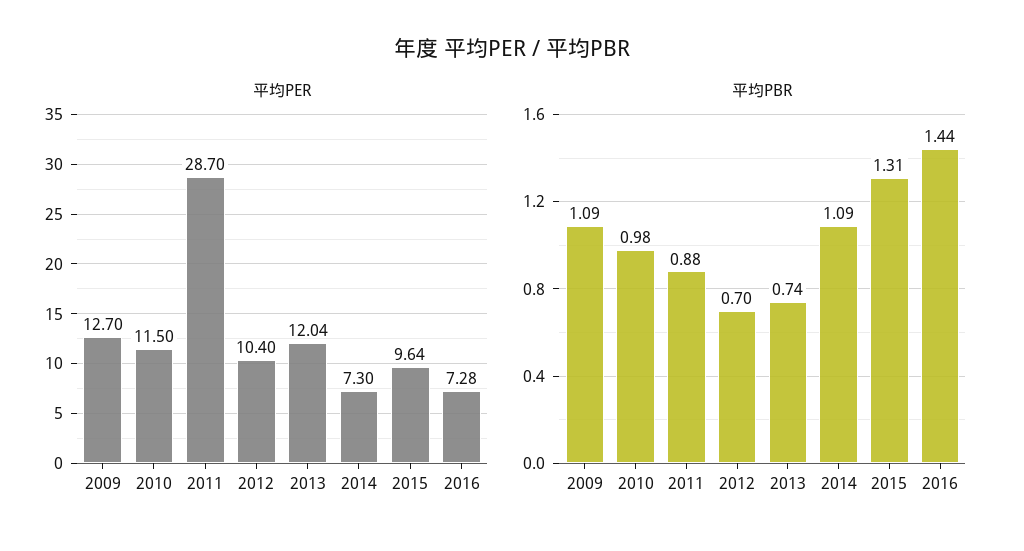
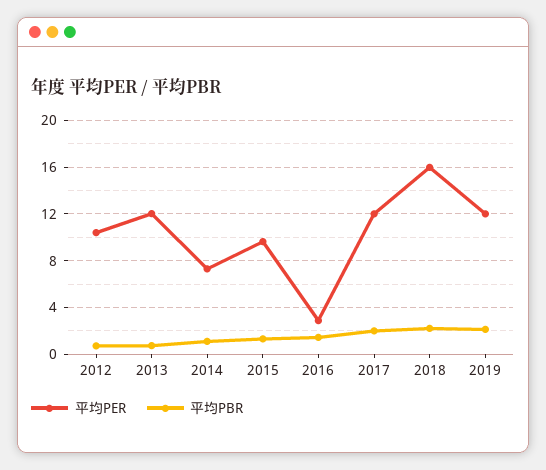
平均PER, 2009: 12.7 -> none
平均PER, 2010: 11.5 -> none
平均PER, 2011: 28.7 -> none
平均PER, 2016: 7.28 -> 3
平均PBR, 2009: 1.09 -> none
平均PBR, 2010: 0.98 -> none
平均PBR, 2011: 0.88 -> none
平均PER, 2017: none -> 12
平均PBR, 2017: none -> 2
平均PER, 2018: none -> 16
平均PBR, 2018: none -> 2
平均PER, 2019: none -> 12
平均PBR, 2019: none -> 2

